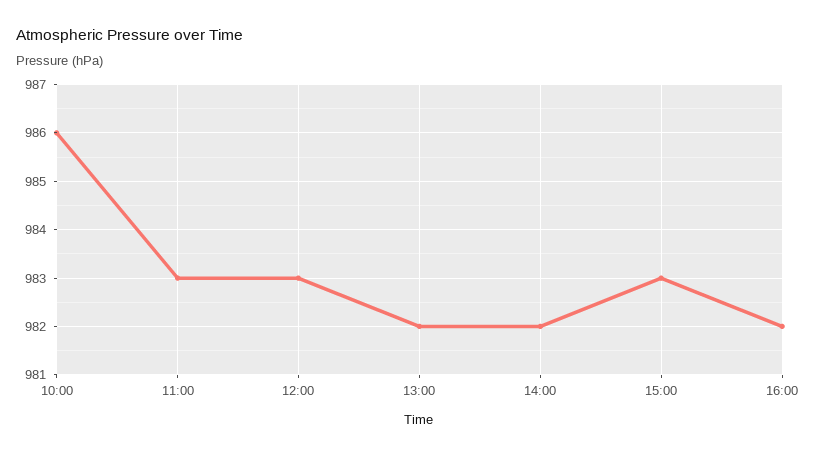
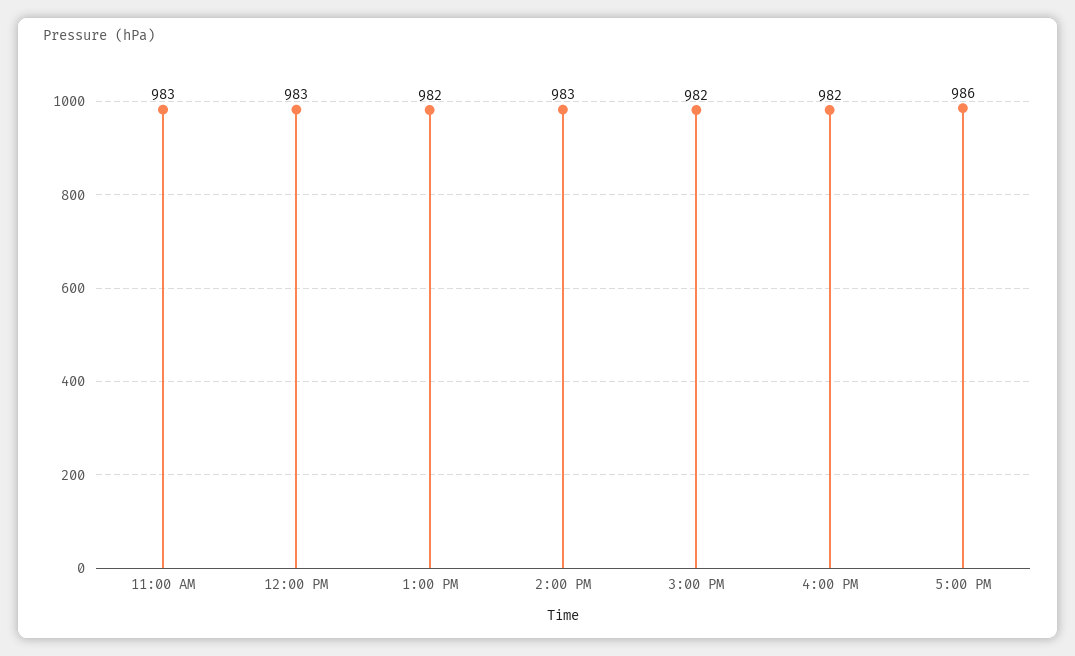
10:00: 986 -> none
14:00: 982 -> 983
15:00: 983 -> 982
5:00 PM: none -> 986

